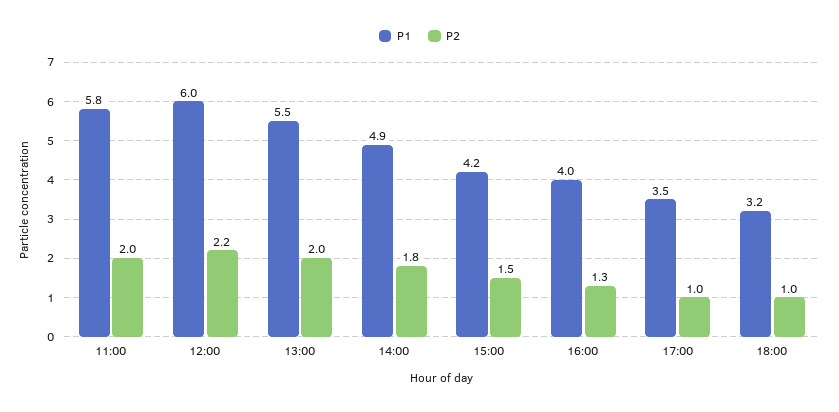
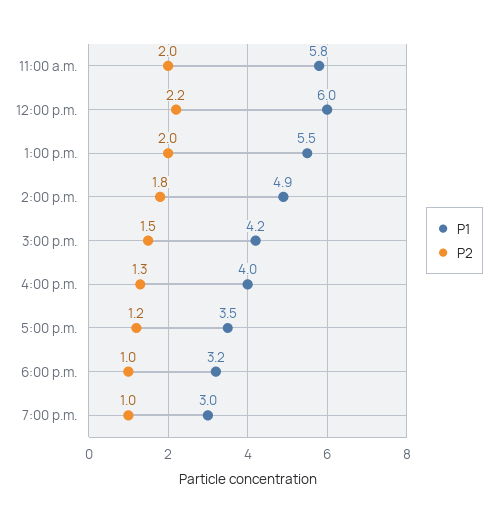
P2, 17:00: 1 -> 1.2
P1, 7:00 p.m.: none -> 3
P2, 7:00 p.m.: none -> 1

